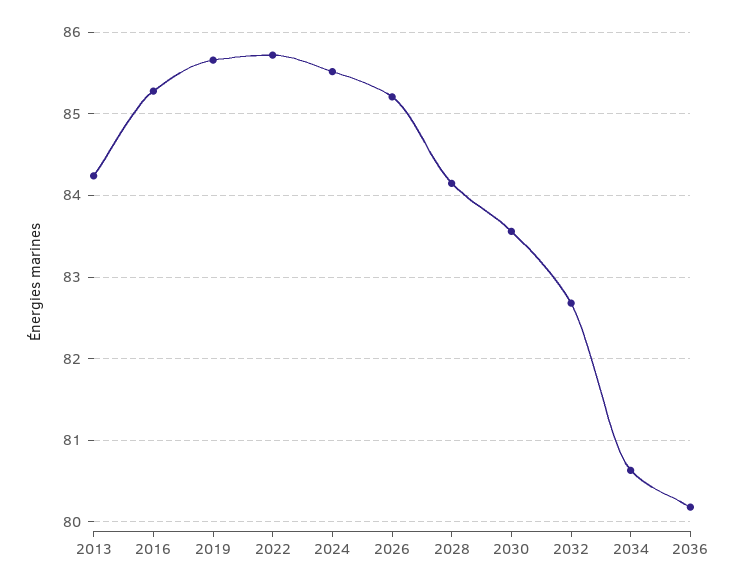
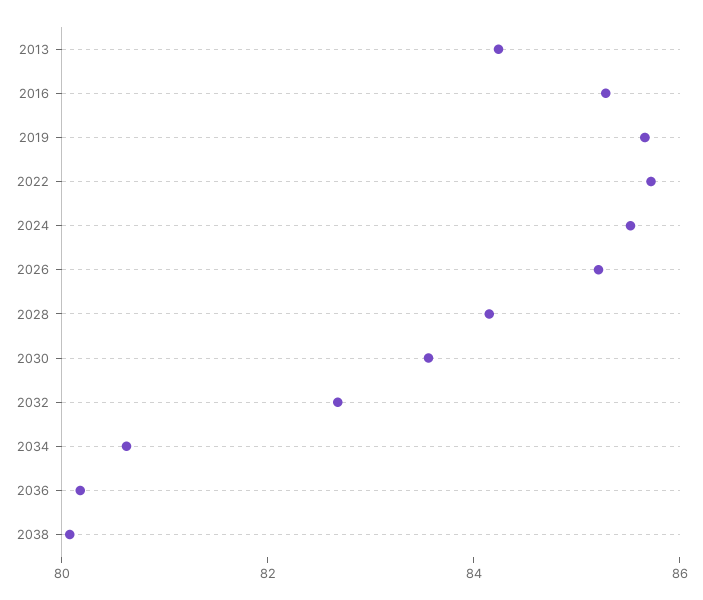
2038: none -> 80

